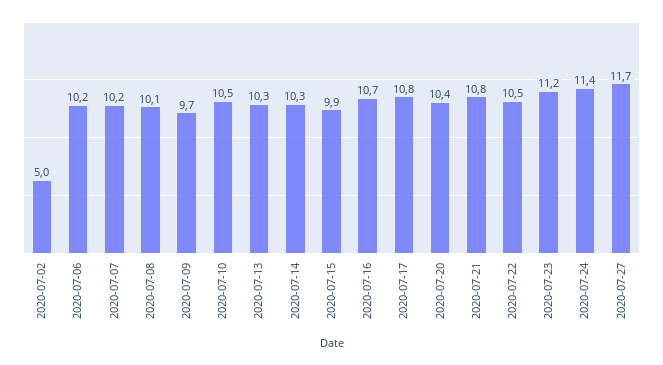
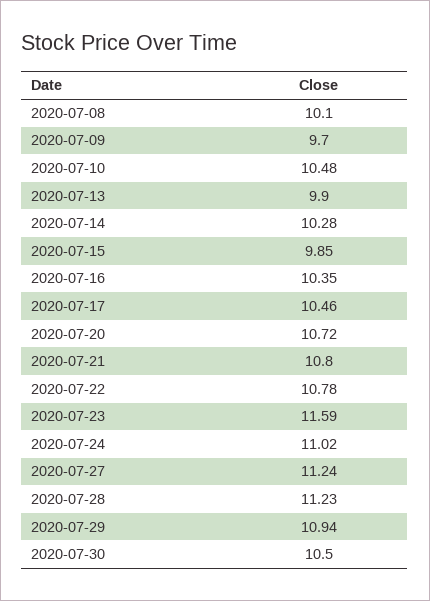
2020-07-02: 5 -> none
2020-07-06: 10.2 -> none
2020-07-07: 10.2 -> none
2020-07-13: 10.3 -> 9.9
2020-07-16: 10.7 -> 10.35
2020-07-17: 10.8 -> 10.46
2020-07-20: 10.4 -> 10.72
2020-07-22: 10.5 -> 10.78
2020-07-23: 11.2 -> 11.59
2020-07-24: 11.4 -> 11.02
2020-07-27: 11.7 -> 11.24
2020-07-28: none -> 11.23
2020-07-29: none -> 10.94
2020-07-30: none -> 10.5

